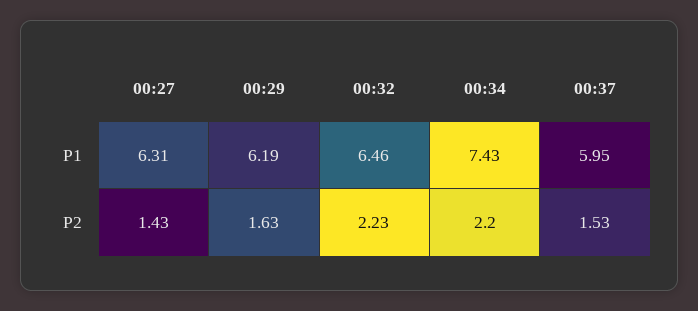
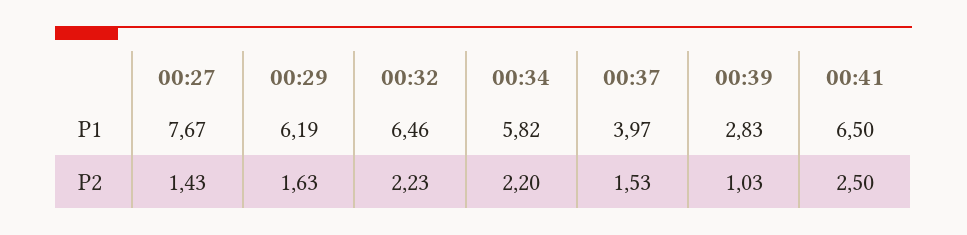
00:27, P1: 6.31 -> 7.67
00:34, P1: 7.43 -> 5.82
00:37, P1: 5.95 -> 3.97
00:39, P1: none -> 2.83
00:41, P1: none -> 6.5
00:39, P2: none -> 1.03
00:41, P2: none -> 2.5

